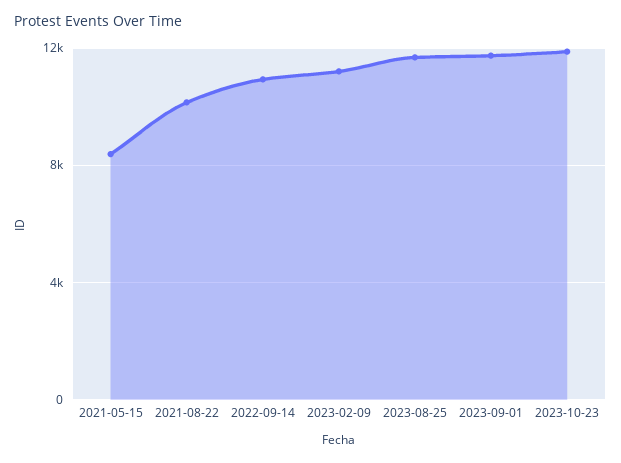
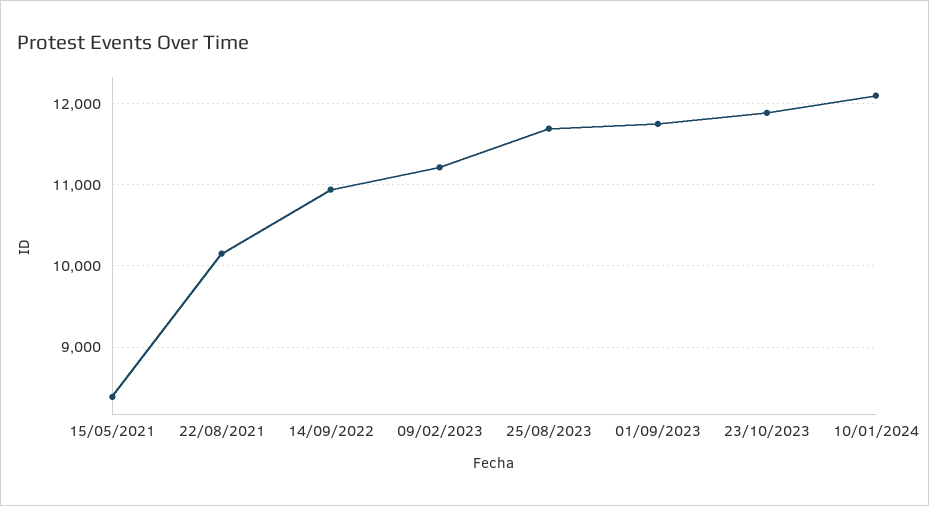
10/01/2024: none -> 12100

